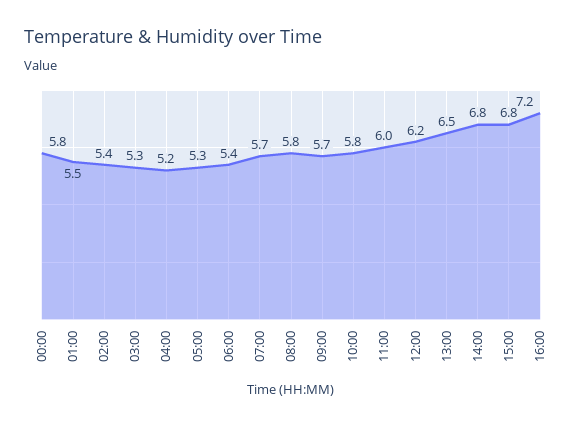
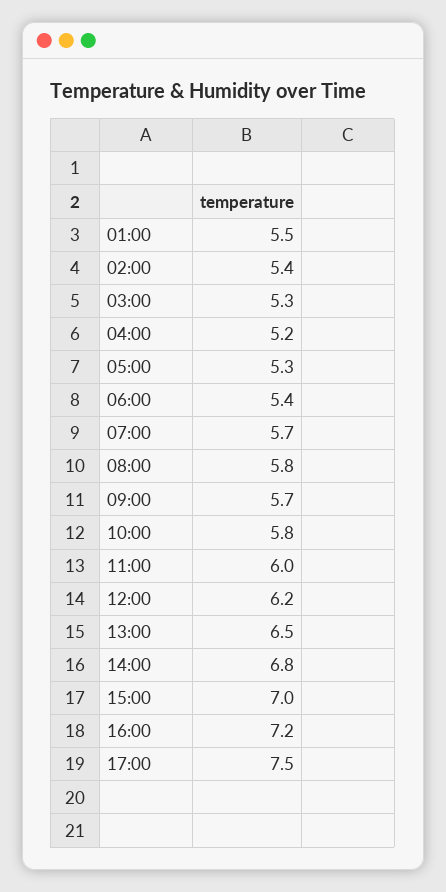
00:00: 5.8 -> none
15:00: 6.8 -> 7
17:00: none -> 7.5

